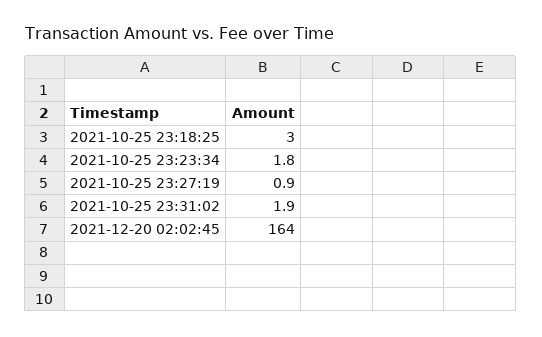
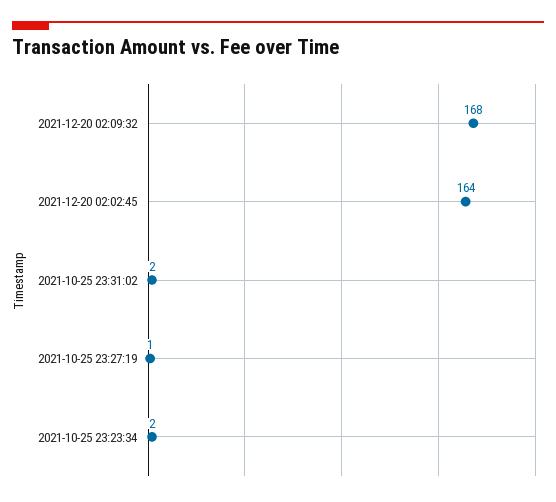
2021-10-25 23:18:25: 3 -> none
2021-12-20 02:09:32: none -> 168

